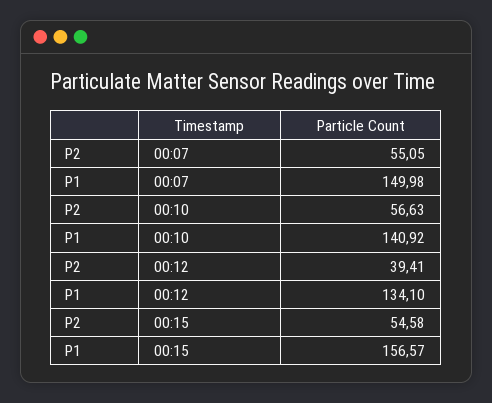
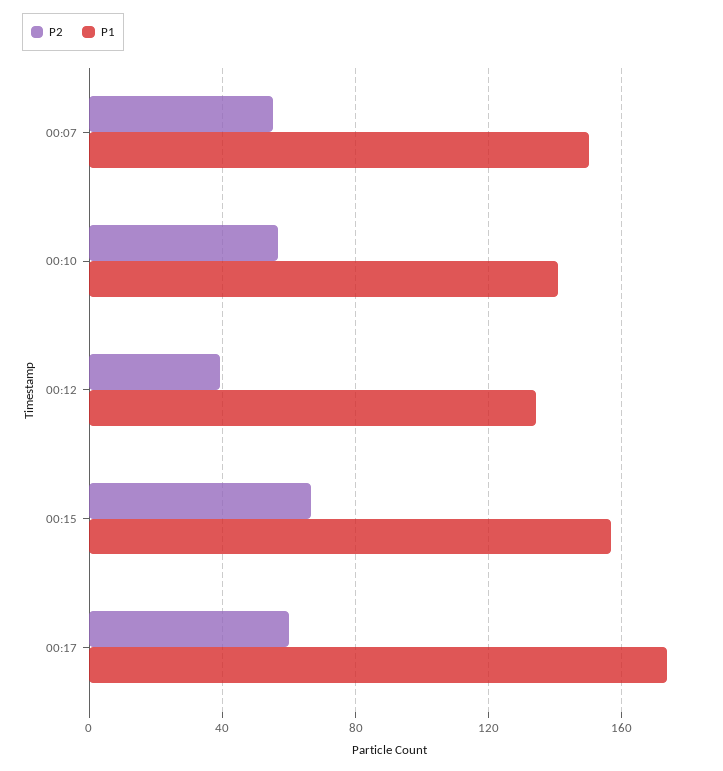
P2, 00:15: 54.58 -> 65
P2, 00:17: none -> 60
P1, 00:17: none -> 175

